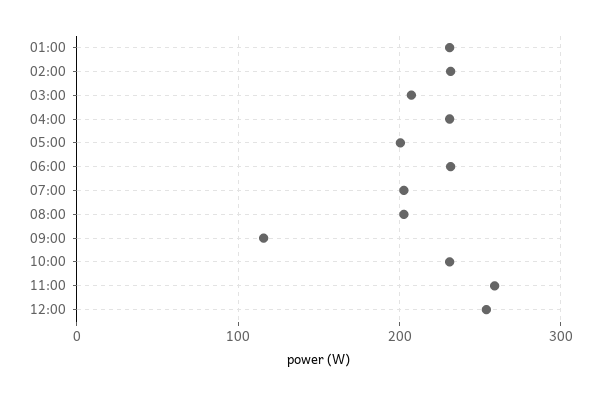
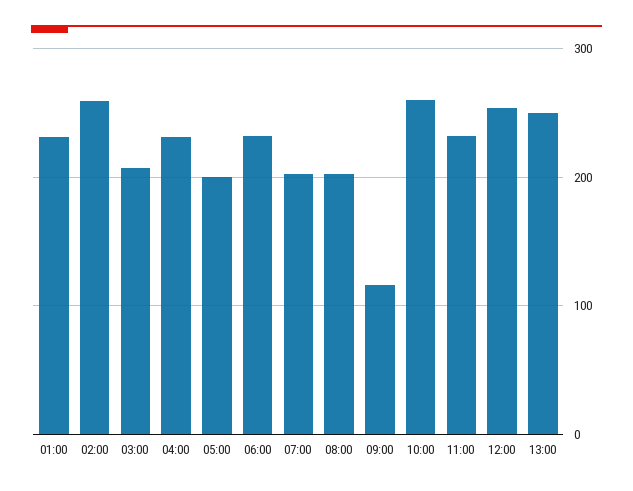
02:00: 230 -> 260
10:00: 230 -> 260
11:00: 260 -> 230
13:00: none -> 250

